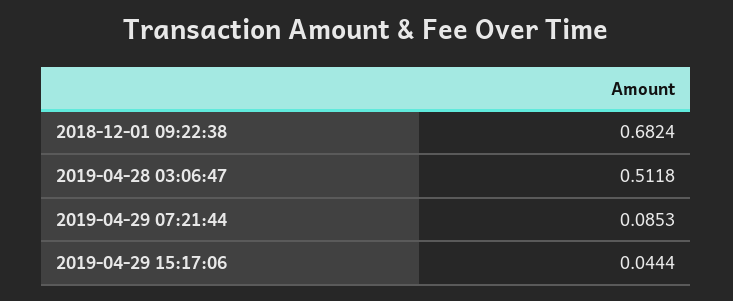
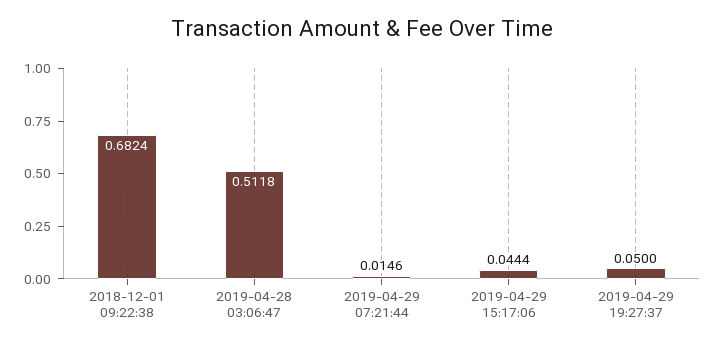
2019-04-29 07:21:44: 0.0853 -> 0.0146
2019-04-29 19:27:37: none -> 0.05

